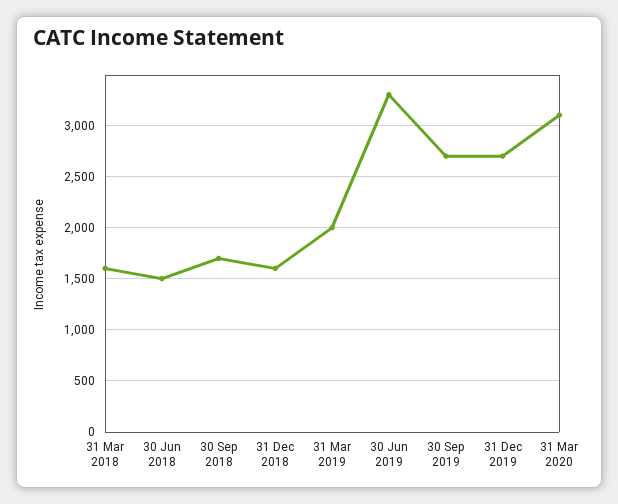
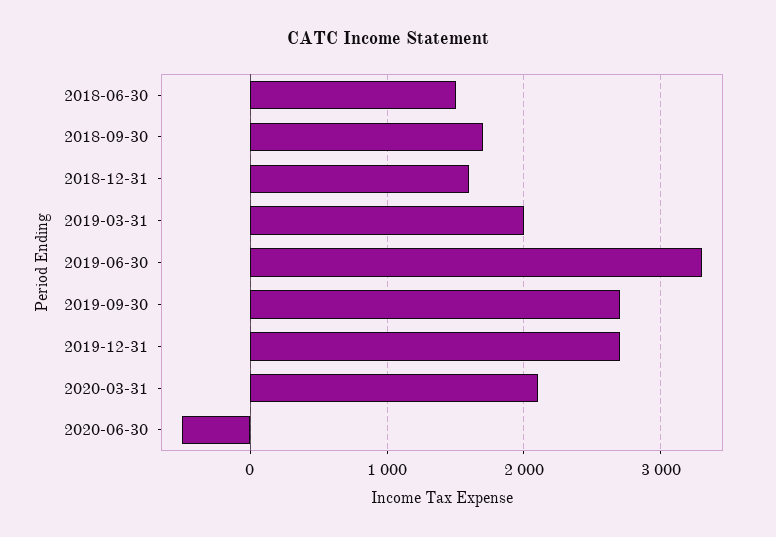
31 Mar 2018: 1600 -> none
31 Mar 2020: 3100 -> 2100
2020-06-30: none -> -500

